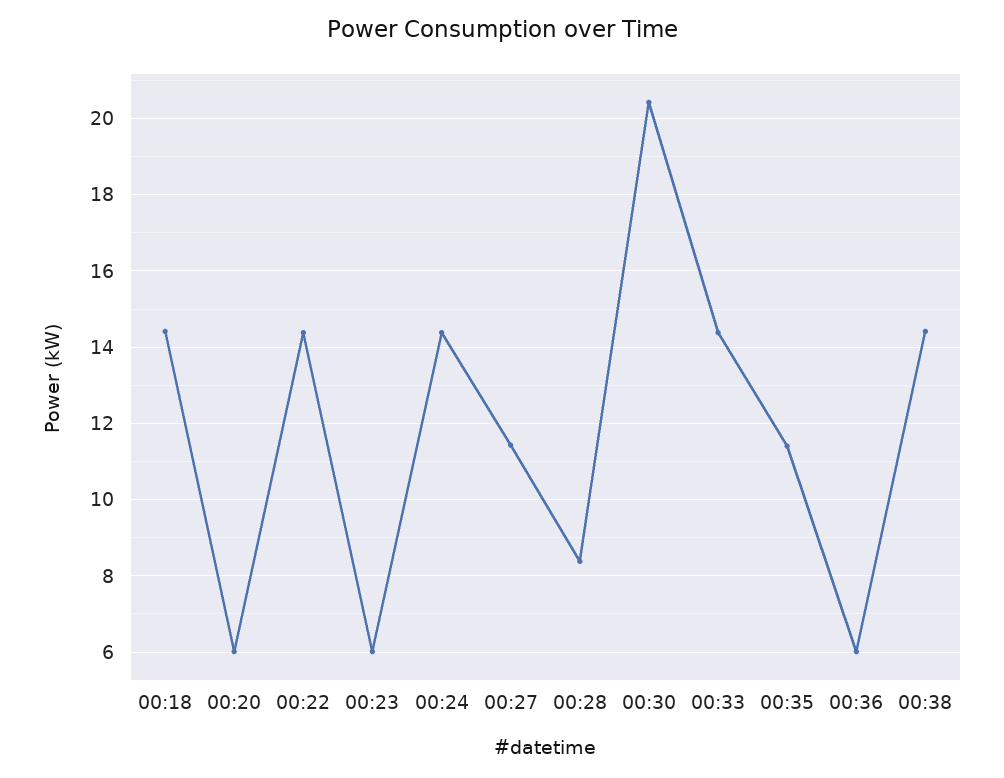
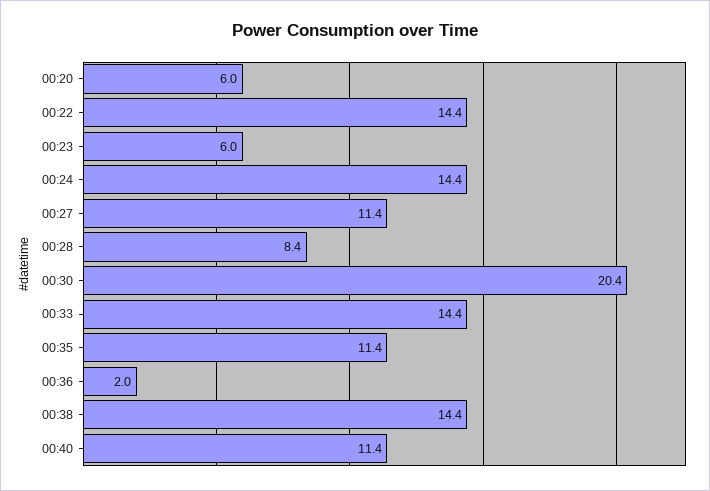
00:18: 14.4 -> none
00:36: 6 -> 2
00:40: none -> 11.4

